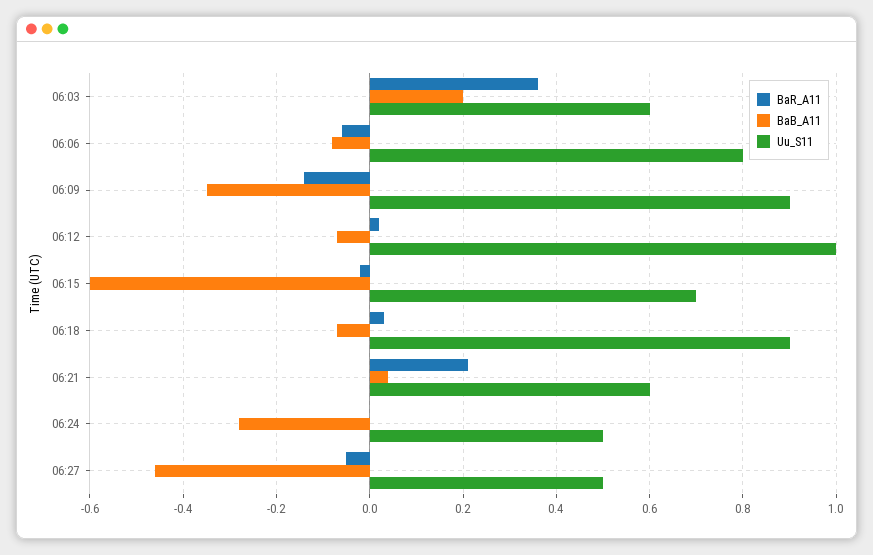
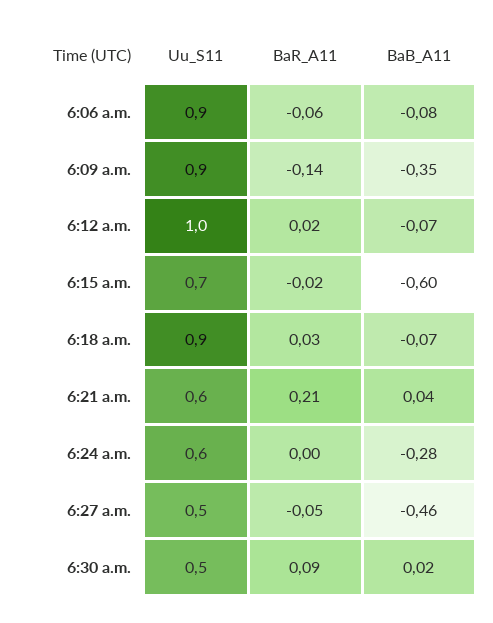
BaR_A11, 06:03: 0.35 -> none
BaB_A11, 06:03: 0.2 -> none
Uu_S11, 06:03: 0.6 -> none
Uu_S11, 06:06: 0.8 -> 0.9
Uu_S11, 06:24: 0.5 -> 0.6
Uu_S11, 6:30 a.m.: none -> 0.5
BaR_A11, 6:30 a.m.: none -> 0.09
BaB_A11, 6:30 a.m.: none -> 0.02

